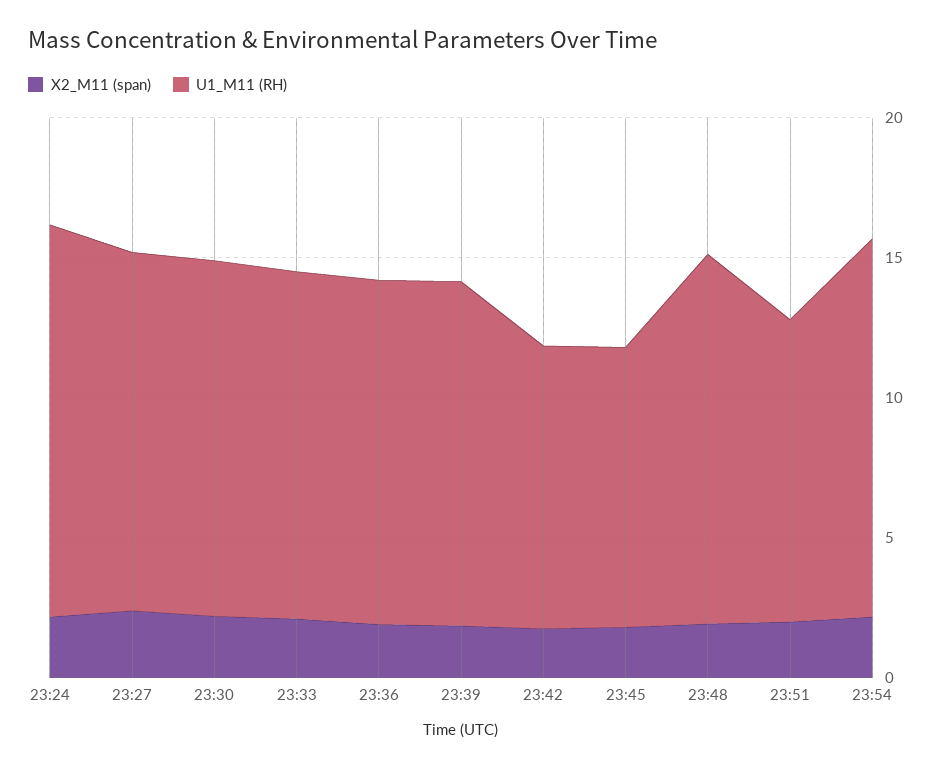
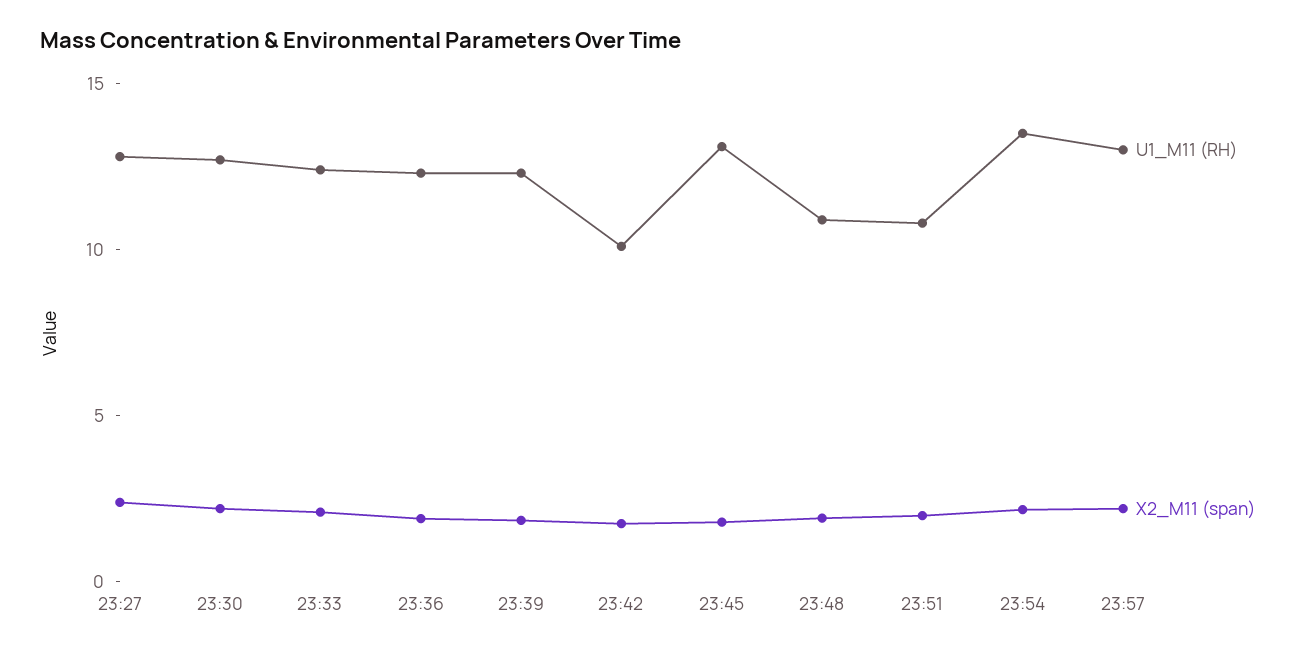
X2_M11 (span), 23:24: 2 -> none
U1_M11 (RH), 23:24: 14 -> none
U1_M11 (RH), 23:45: 10 -> 13
U1_M11 (RH), 23:48: 13 -> 11
U1_M11 (RH), 23:57: none -> 13
X2_M11 (span), 23:57: none -> 2

